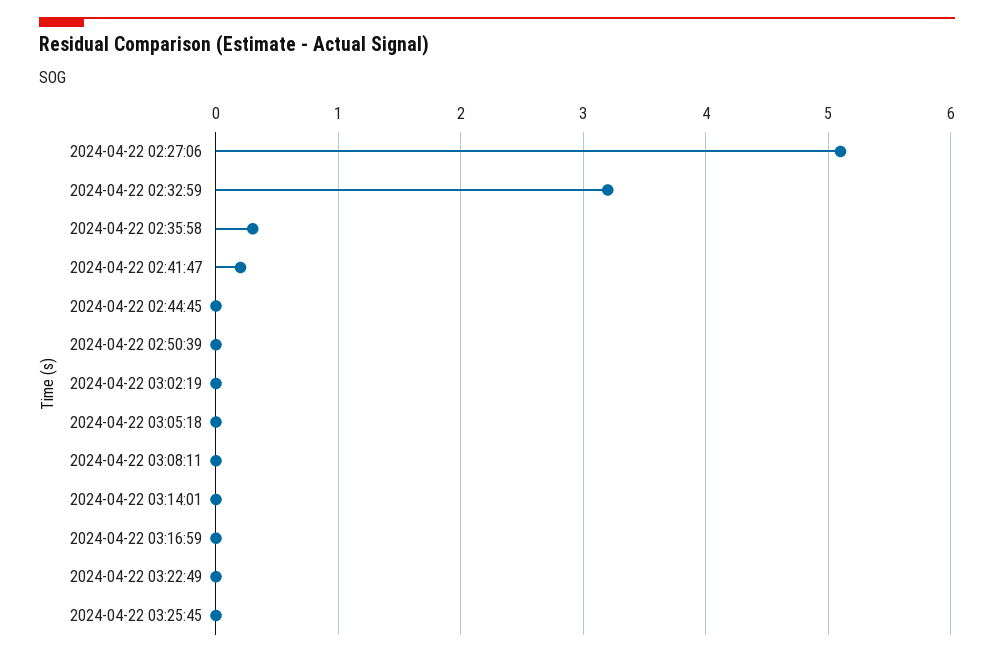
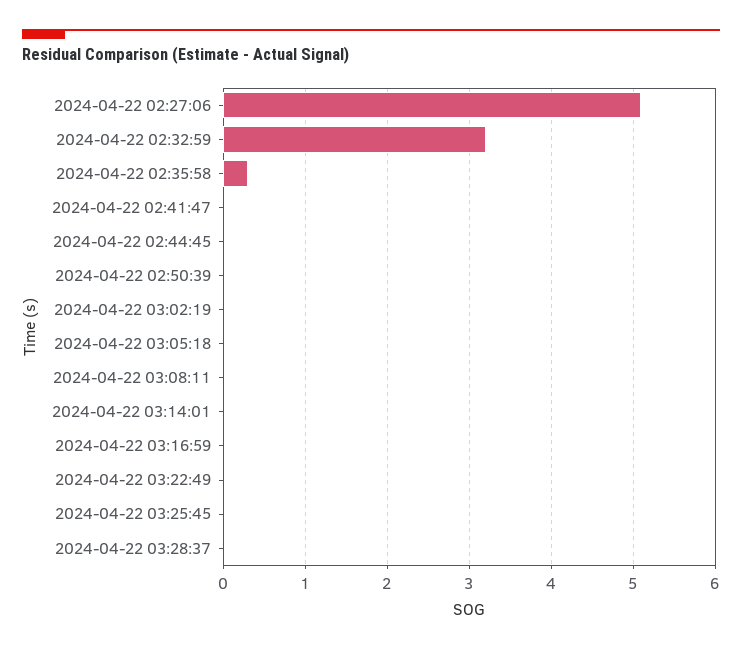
2024-04-22 02:41:47: 0.2 -> 0
2024-04-22 03:28:37: none -> 0

